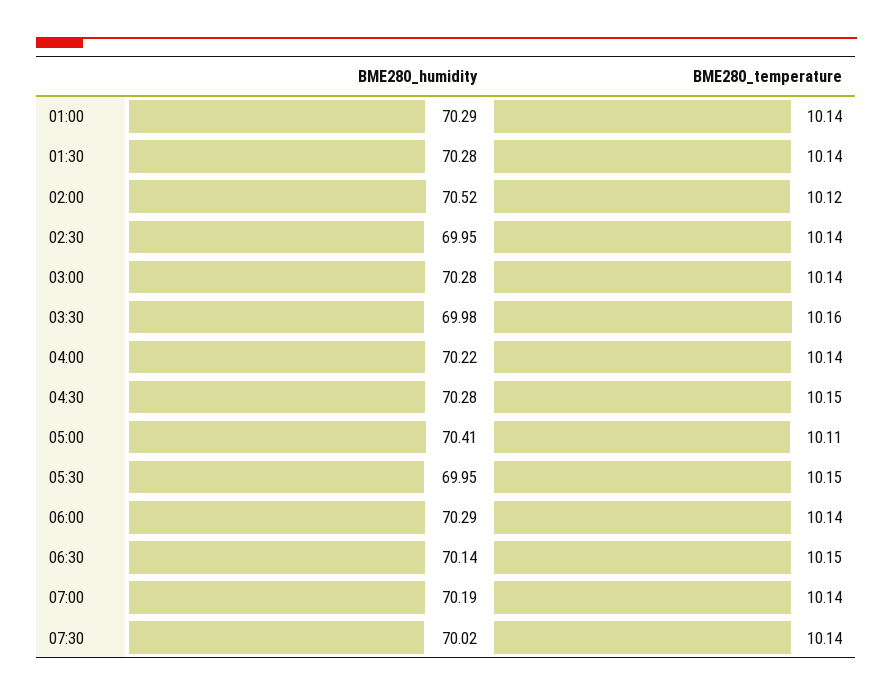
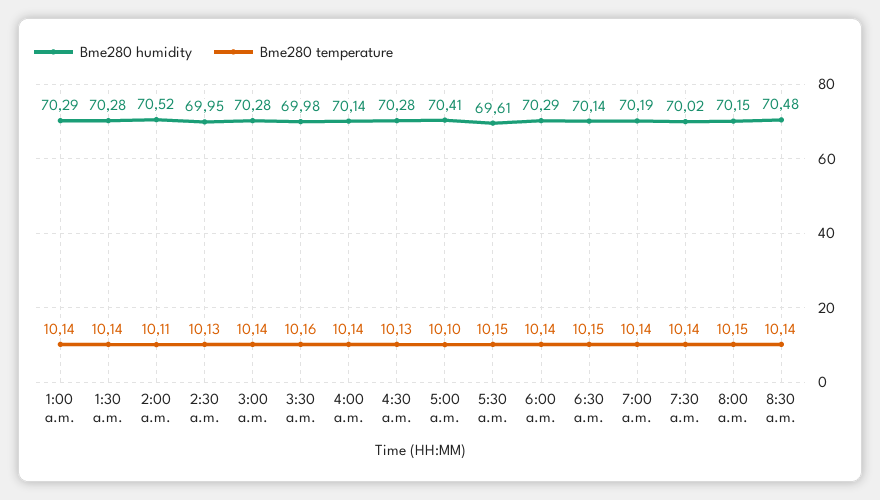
BME280_temperature, 02:00: 10.12 -> 10.11
BME280_temperature, 02:30: 10.14 -> 10.13
BME280_humidity, 04:00: 70.22 -> 70.14
BME280_temperature, 04:30: 10.15 -> 10.13
BME280_temperature, 05:00: 10.11 -> 10.1
BME280_humidity, 05:30: 69.95 -> 69.61
BME280_humidity, 8:00 a.m.: none -> 70.15
BME280_temperature, 8:00 a.m.: none -> 10.15
BME280_humidity, 8:30 a.m.: none -> 70.48
BME280_temperature, 8:30 a.m.: none -> 10.14

